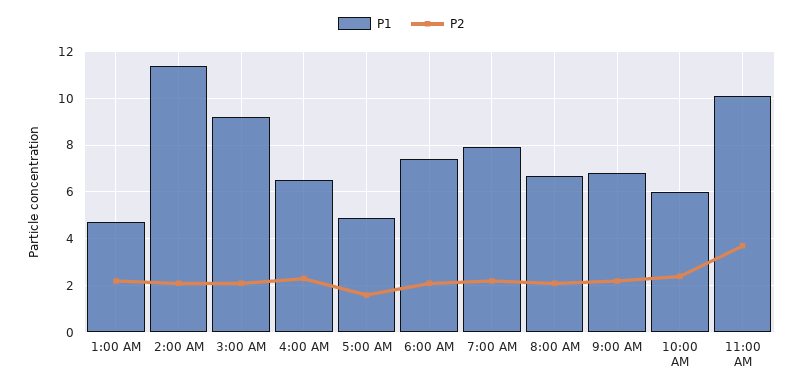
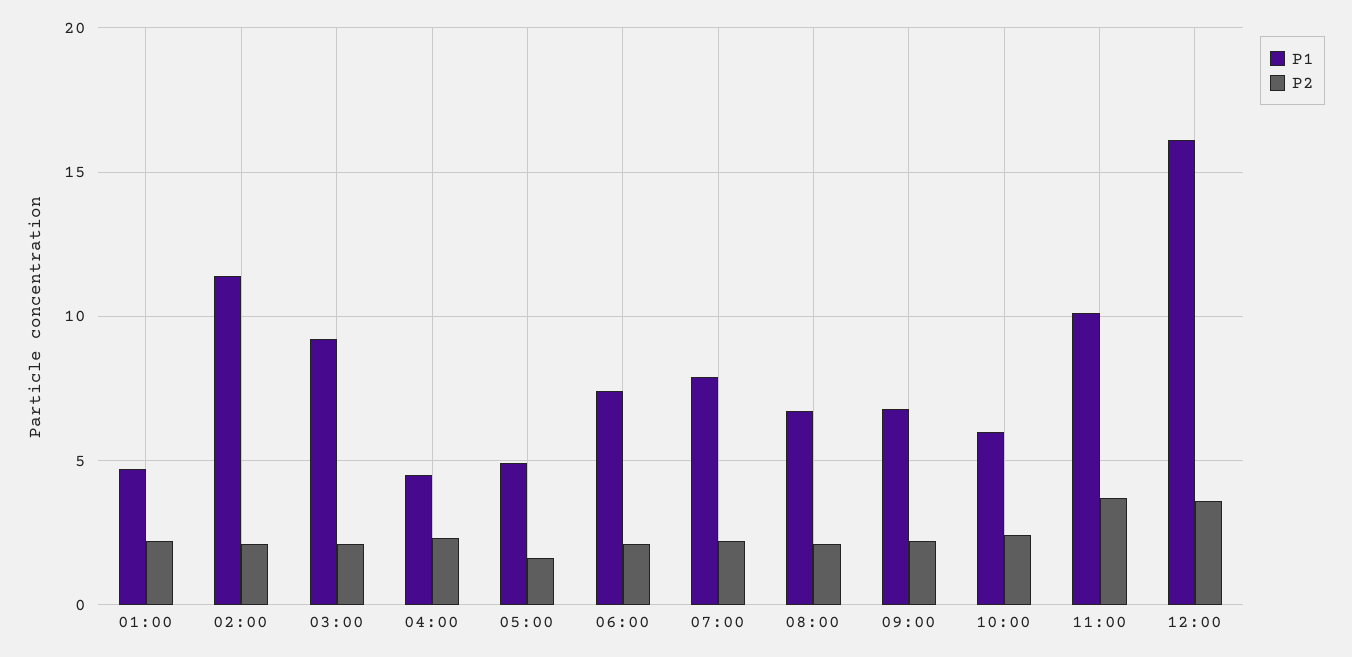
P1, 4:00 AM: 6.5 -> 4.5
P1, 12:00: none -> 16
P2, 12:00: none -> 3.5

